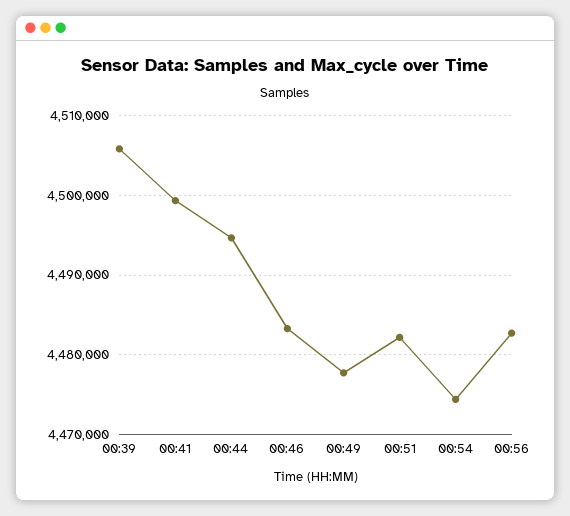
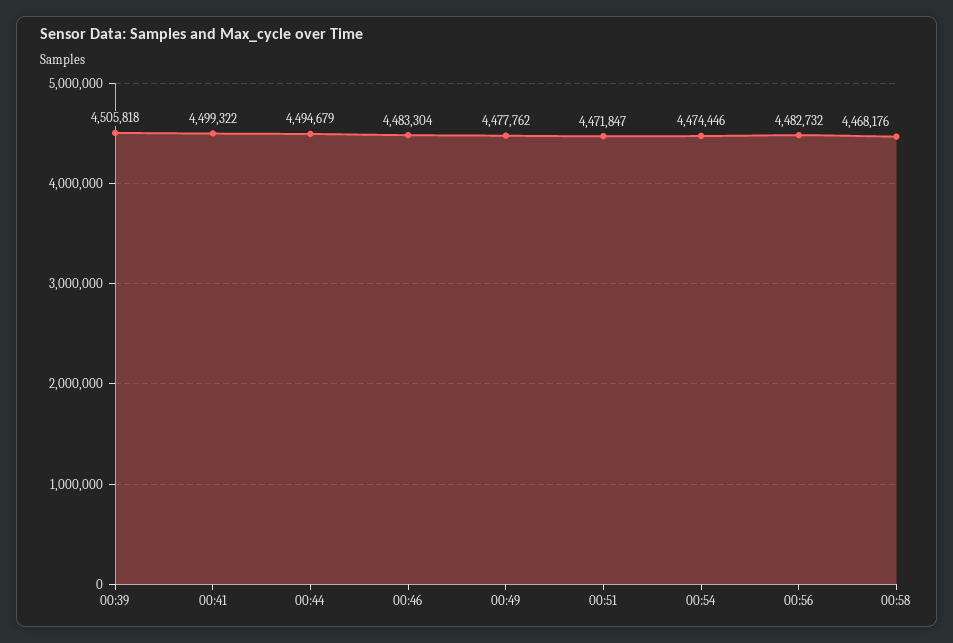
00:51: 4482000 -> 4471847
00:58: none -> 4468176

